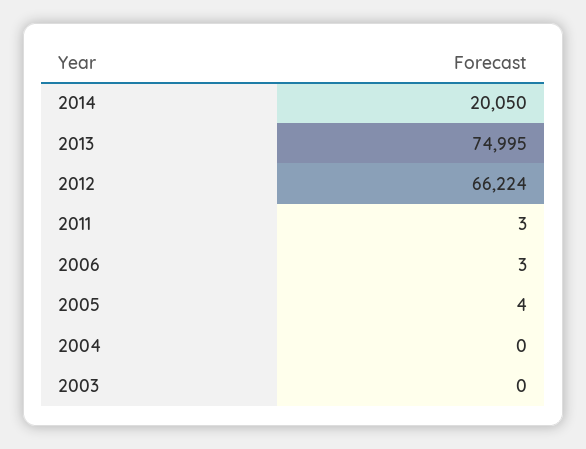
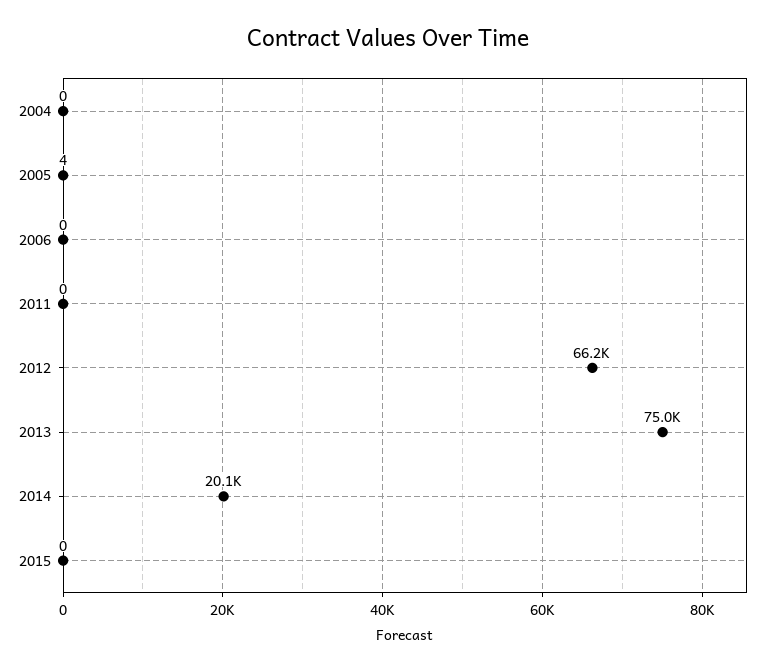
2011: 3 -> 0
2006: 3 -> 0
2003: 0 -> none
2015: none -> 0

